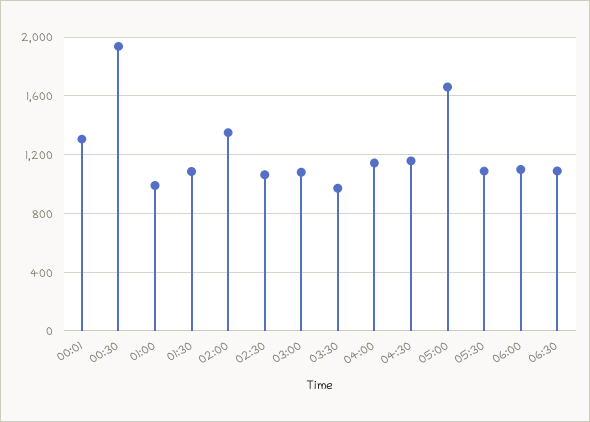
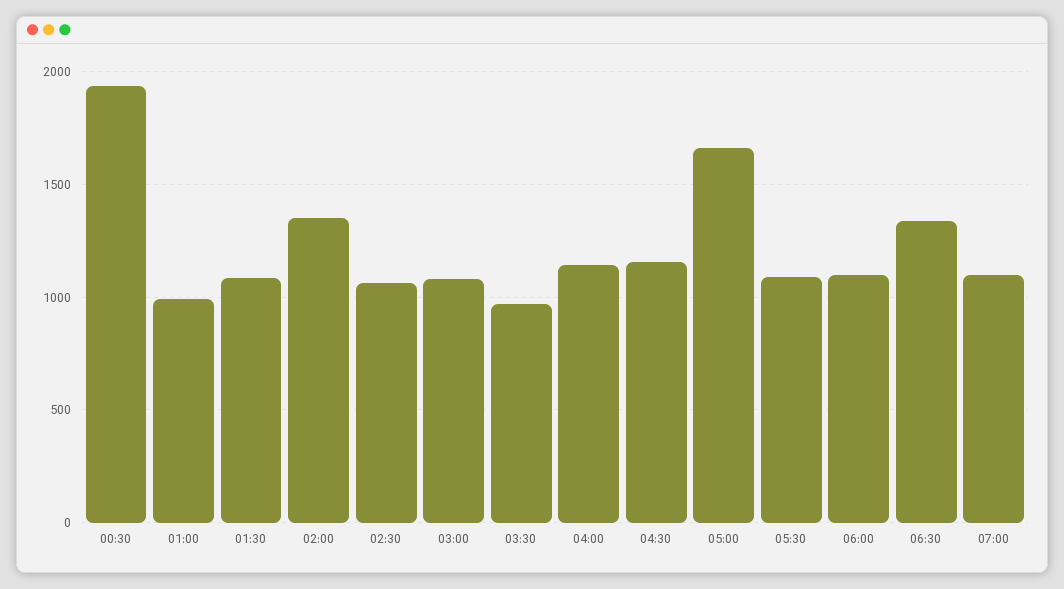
00:01: 1300 -> none
06:30: 1100 -> 1350
07:00: none -> 1100

